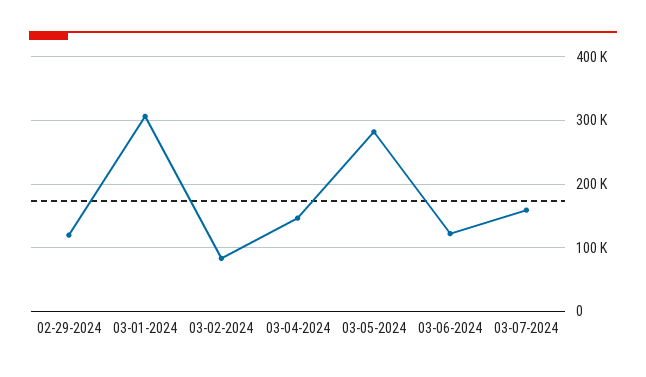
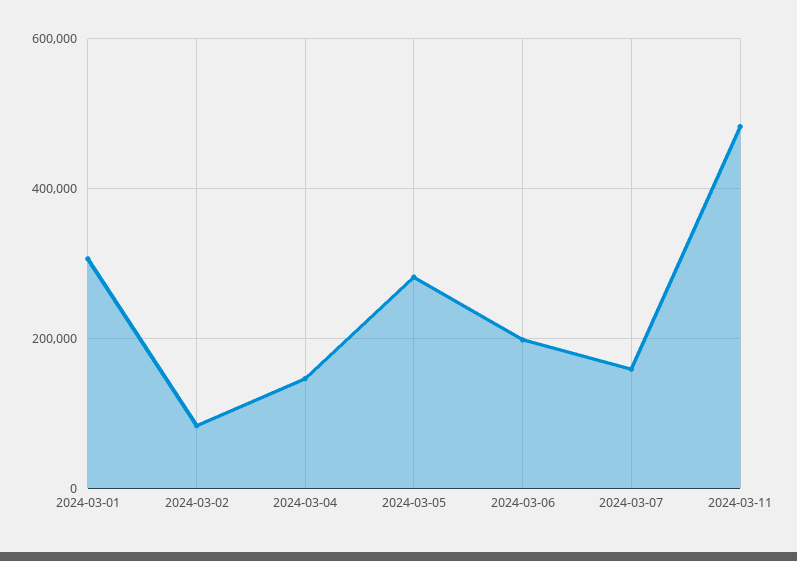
02-29-2024: 120000 -> none
03-06-2024: 120000 -> 200000
2024-03-11: none -> 480000

